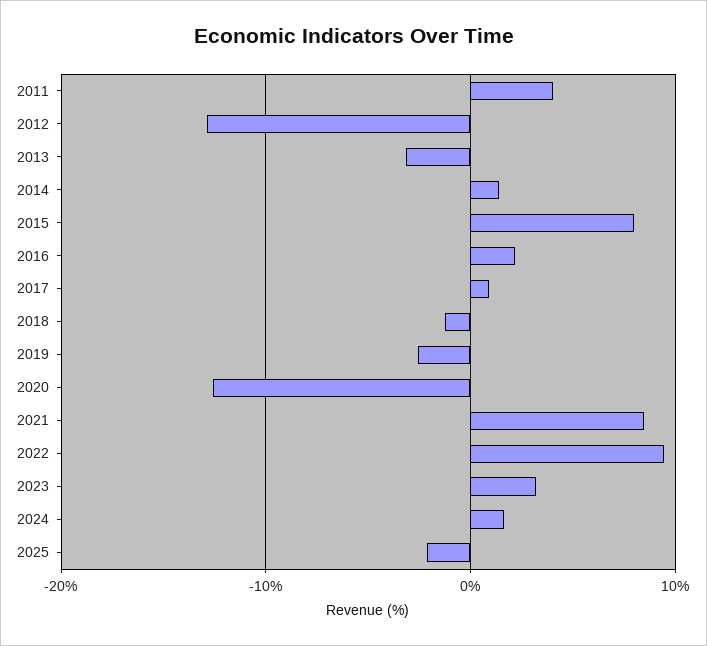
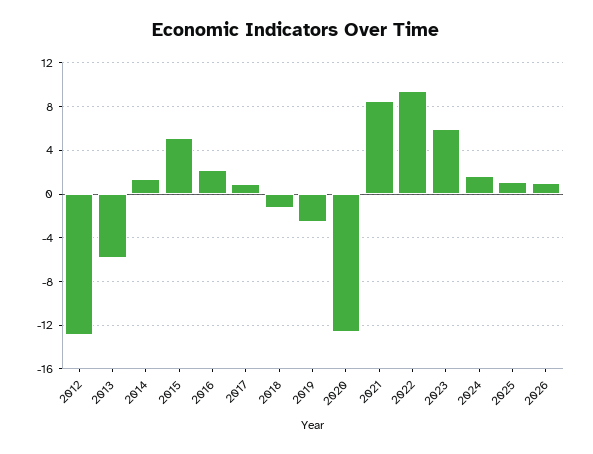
2011: 4 -> none
2013: -3 -> -6
2015: 8 -> 5
2023: 3 -> 6
2025: -2 -> 1
2026: none -> 1

